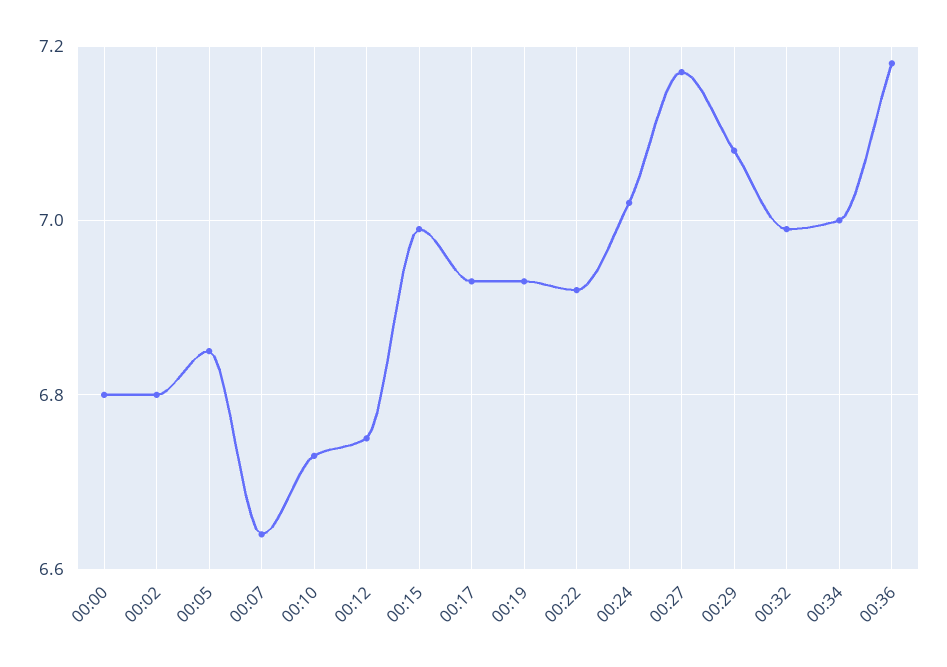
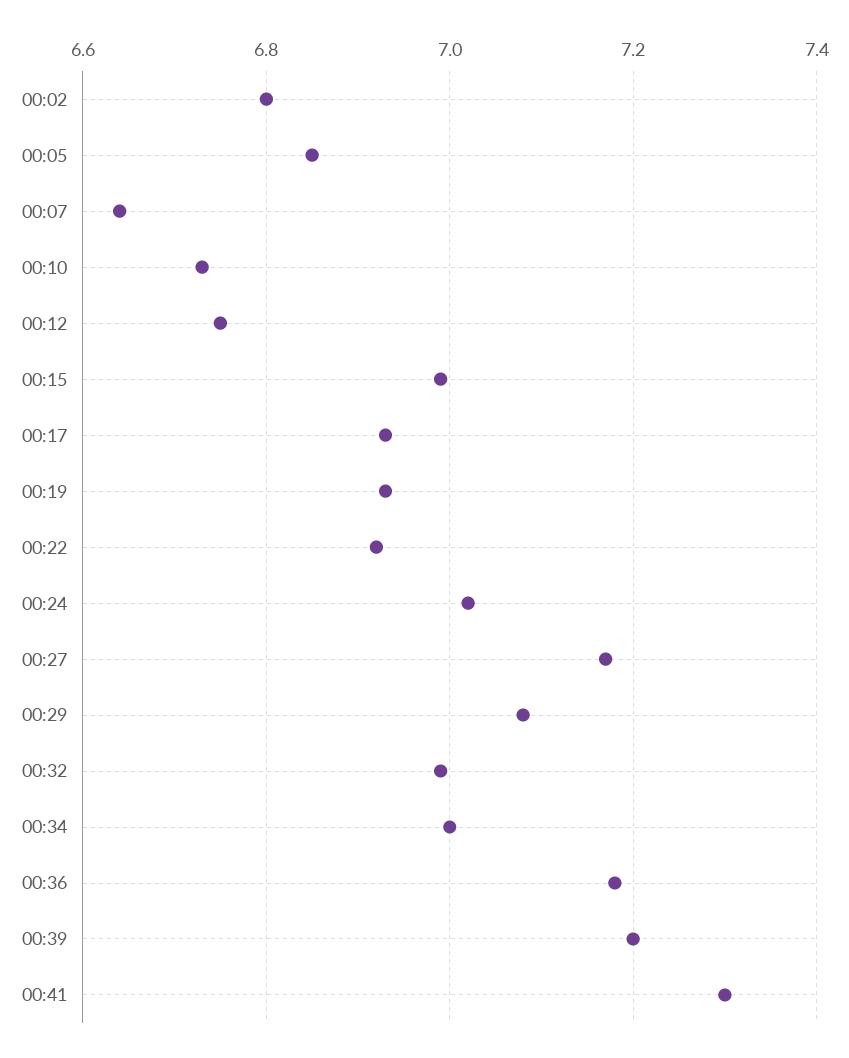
00:00: 6.8 -> none
00:39: none -> 7.2
00:41: none -> 7.3

